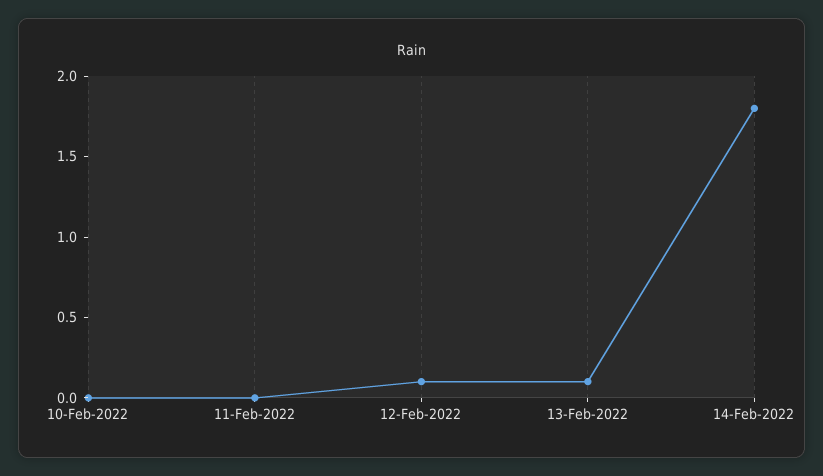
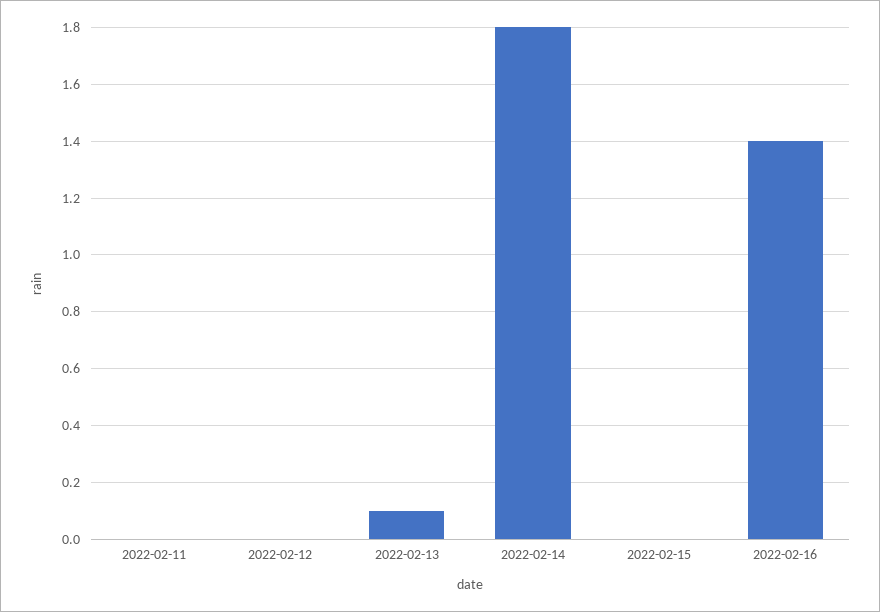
10-Feb-2022: 0 -> none
12-Feb-2022: 0.1 -> 0
2022-02-15: none -> 0
2022-02-16: none -> 1.4

